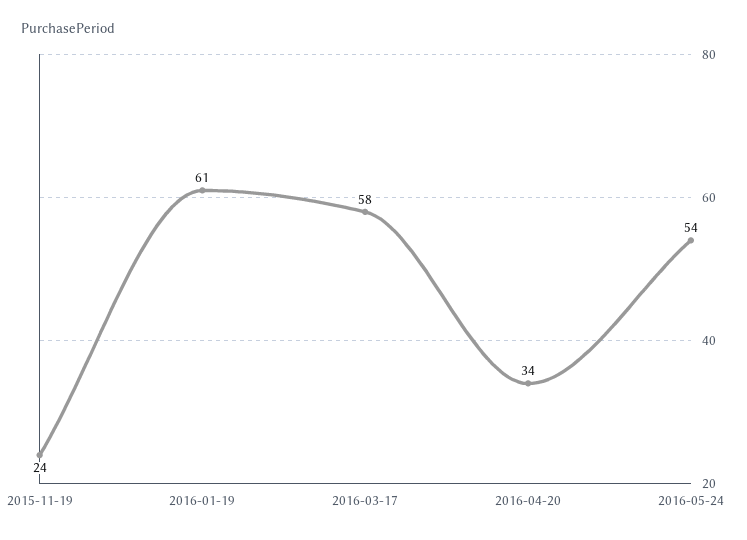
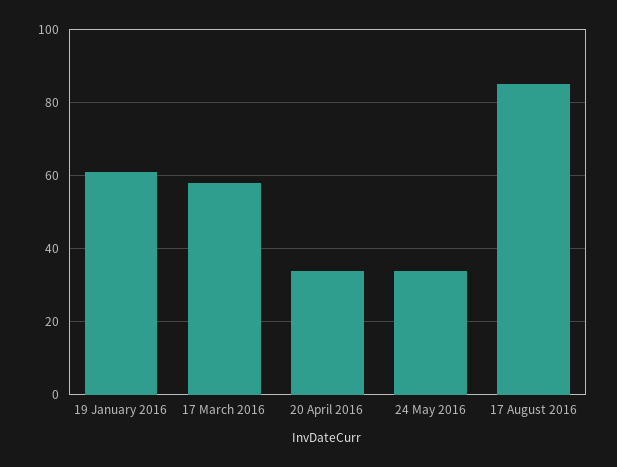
2015-11-19: 24 -> none
2016-05-24: 54 -> 35
17 August 2016: none -> 85

